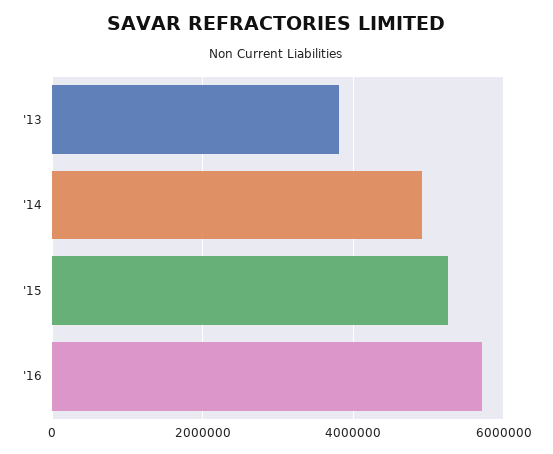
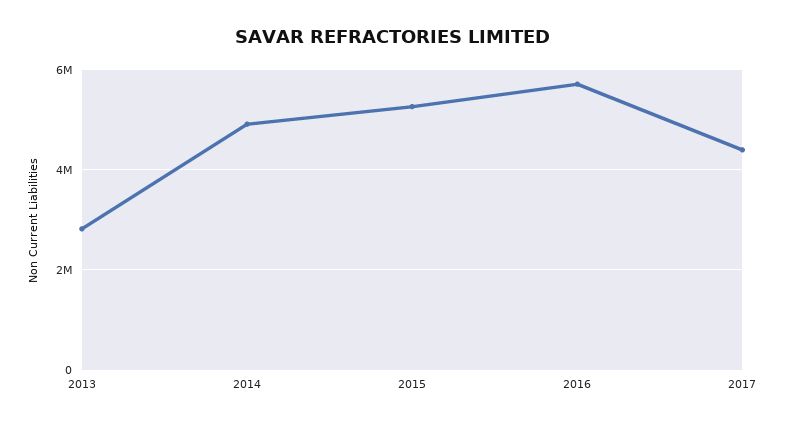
'13: 3800000 -> 2800000
2017: none -> 4400000

